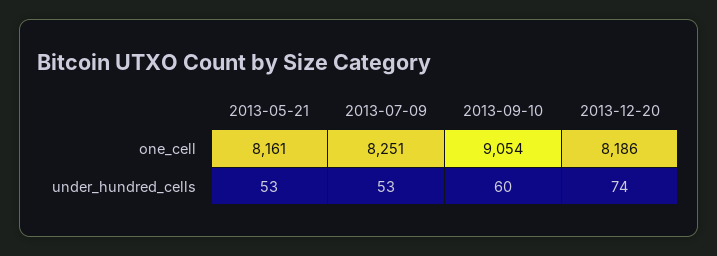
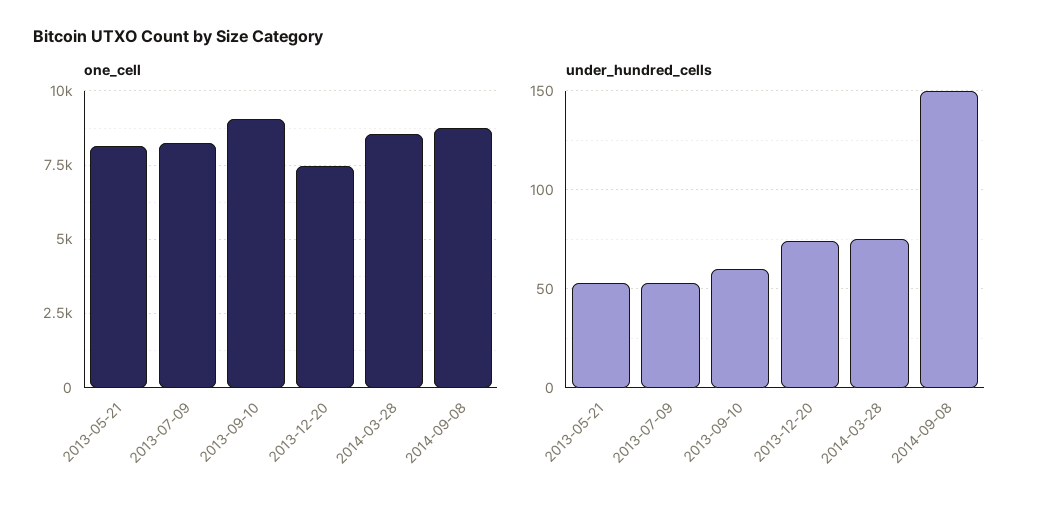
one_cell, 2013-12-20: 8186 -> 7500
one_cell, 2014-03-28: none -> 8500
one_cell, 2014-09-08: none -> 8750
under_hundred_cells, 2014-03-28: none -> 75
under_hundred_cells, 2014-09-08: none -> 150

